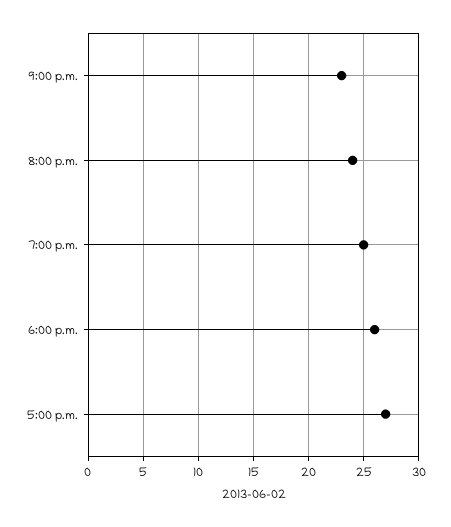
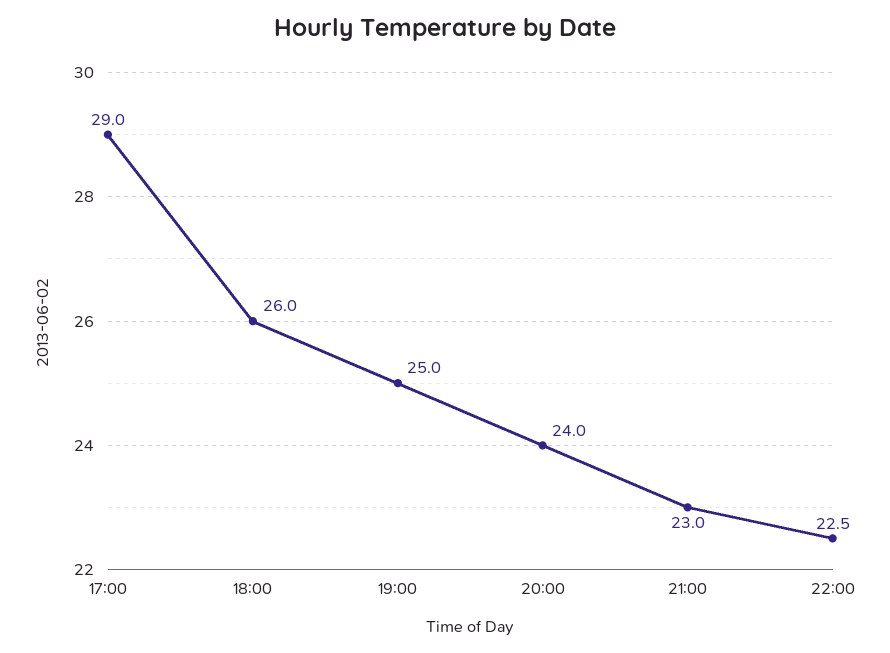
5:00 p.m.: 27 -> 29
22:00: none -> 22.5

